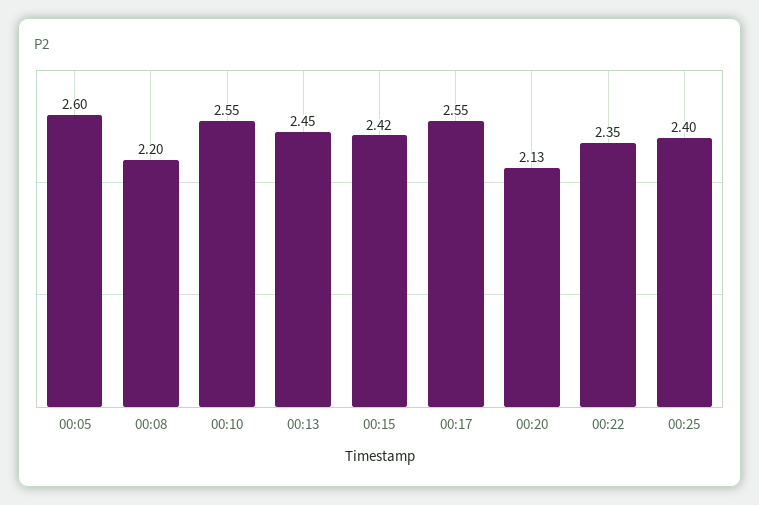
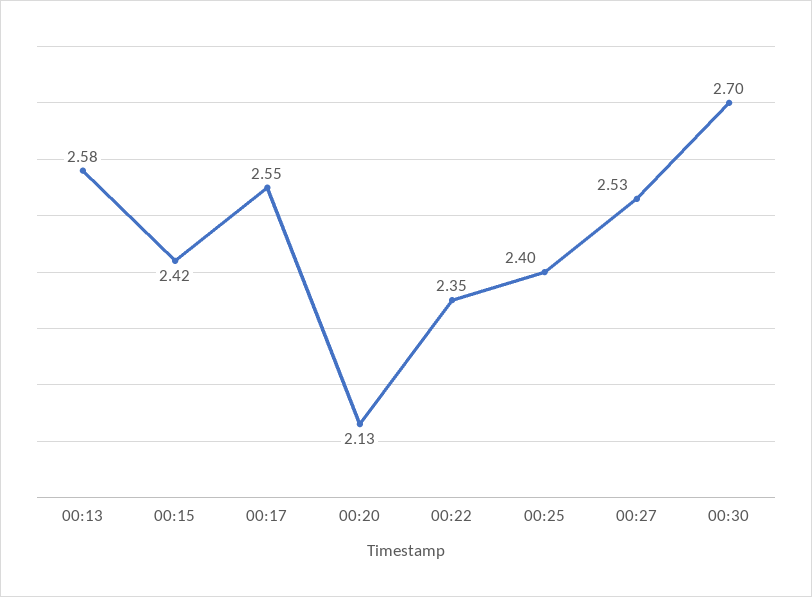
00:05: 2.6 -> none
00:08: 2.2 -> none
00:10: 2.55 -> none
00:13: 2.45 -> 2.58
00:27: none -> 2.53
00:30: none -> 2.7

